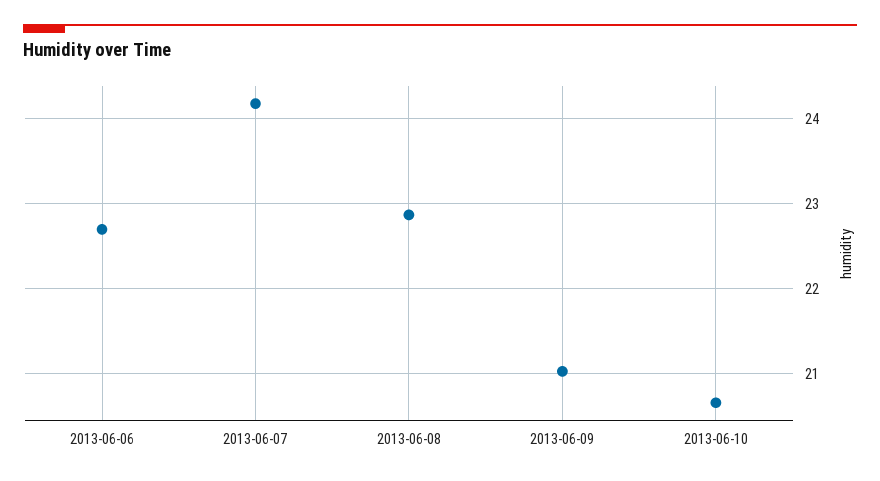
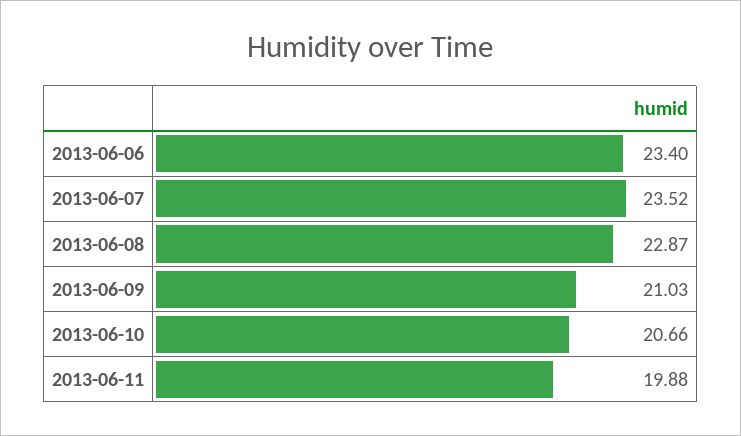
2013-06-06: 22.7 -> 23.4
2013-06-07: 24.2 -> 23.52
2013-06-11: none -> 19.88

